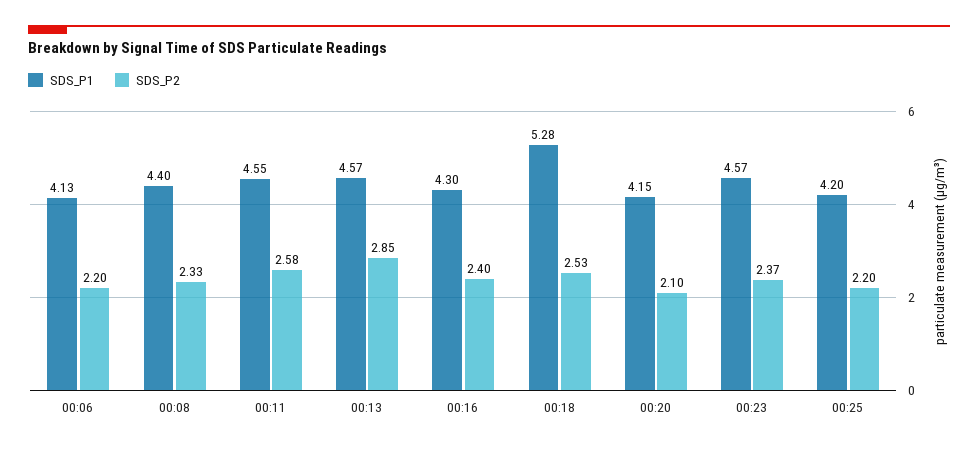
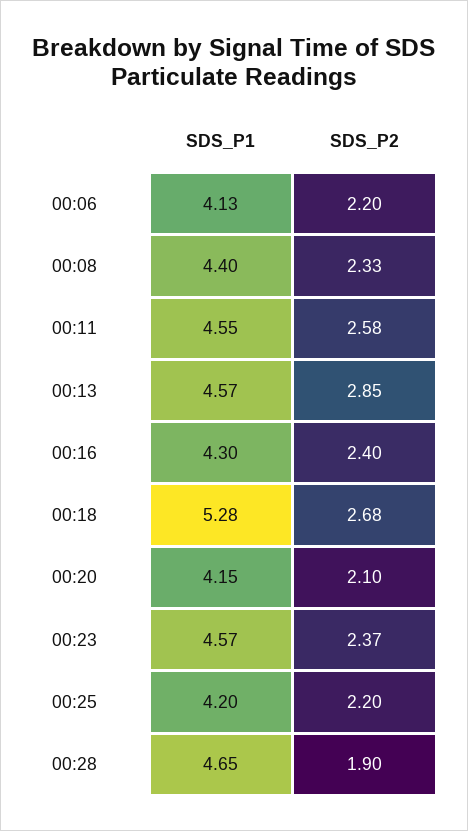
SDS_P2, 00:18: 2.53 -> 2.68
SDS_P1, 00:28: none -> 4.65
SDS_P2, 00:28: none -> 1.9

